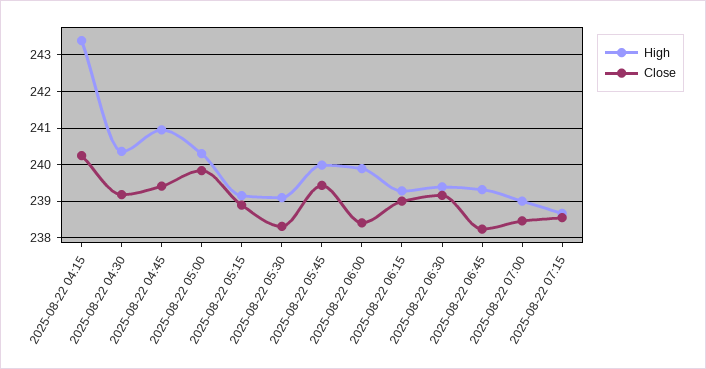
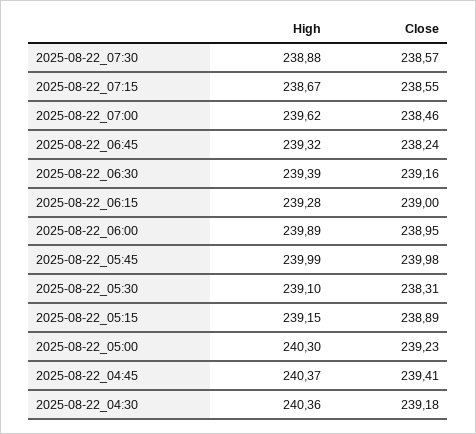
High, 2025-08-22 04:15: 243.4 -> none
Close, 2025-08-22 04:15: 240.2 -> none
High, 2025-08-22 04:45: 241 -> 240.37
Close, 2025-08-22 05:00: 239.8 -> 239.23
Close, 2025-08-22 05:45: 239.4 -> 239.98
Close, 2025-08-22 06:00: 238.4 -> 238.95
High, 2025-08-22 07:00: 239 -> 239.62
High, 2025-08-22_07:30: none -> 238.88
Close, 2025-08-22_07:30: none -> 238.57

